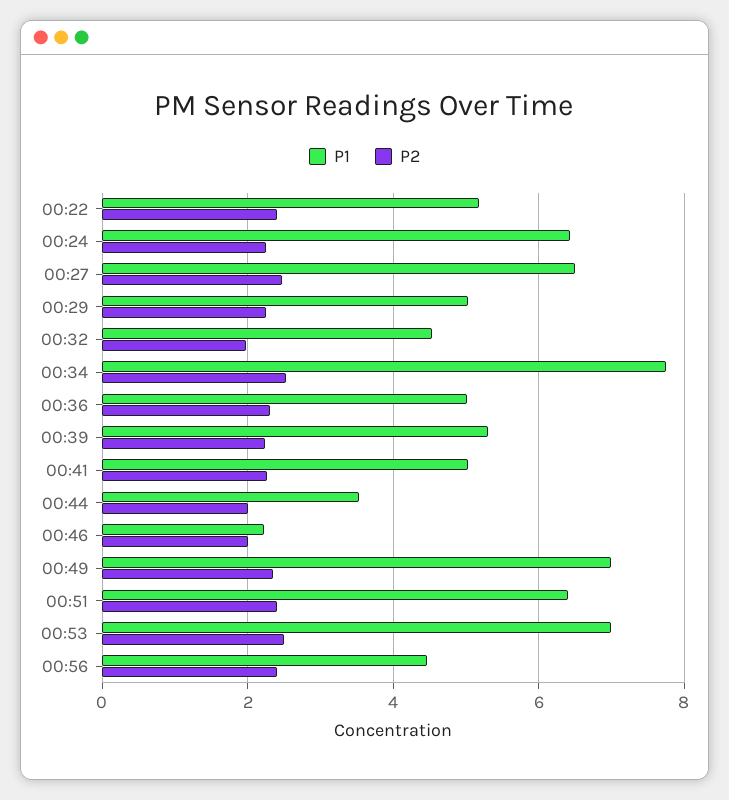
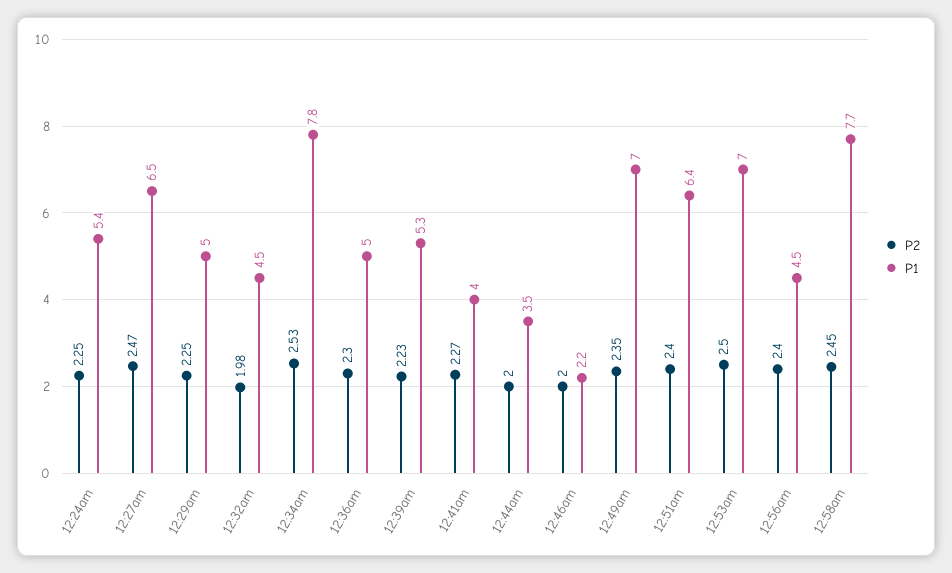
P1, 00:22: 5.2 -> none
P2, 00:22: 2.4 -> none
P1, 00:24: 6.4 -> 5.4
P1, 00:41: 5 -> 4
P2, 12:58am: none -> 2.45
P1, 12:58am: none -> 7.7

